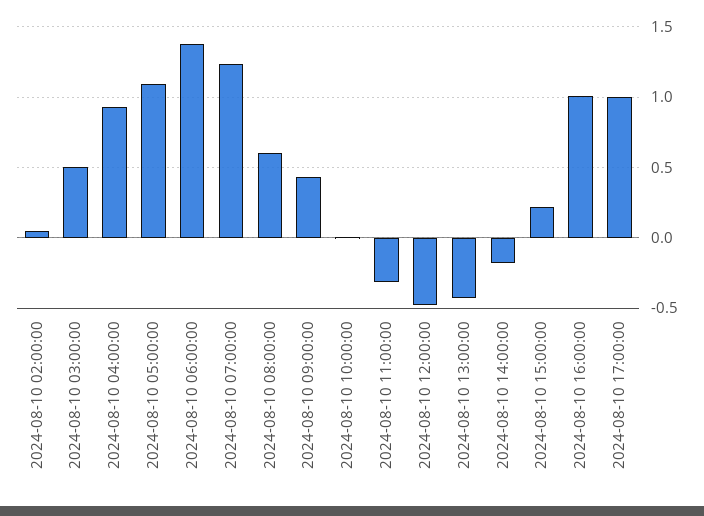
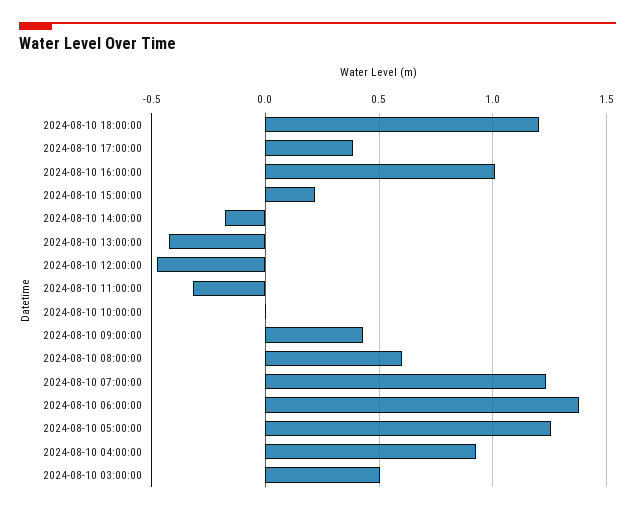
2024-08-10 02:00:00: 0.05 -> none
2024-08-10 05:00:00: 1.1 -> 1.25
2024-08-10 17:00:00: 1 -> 0.4
2024-08-10 18:00:00: none -> 1.2

